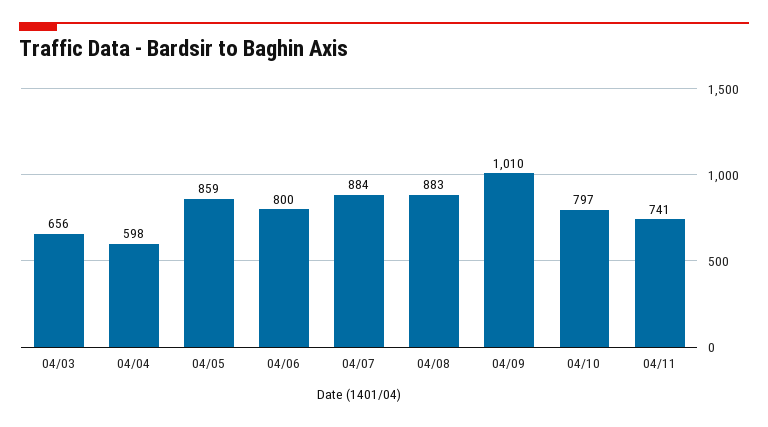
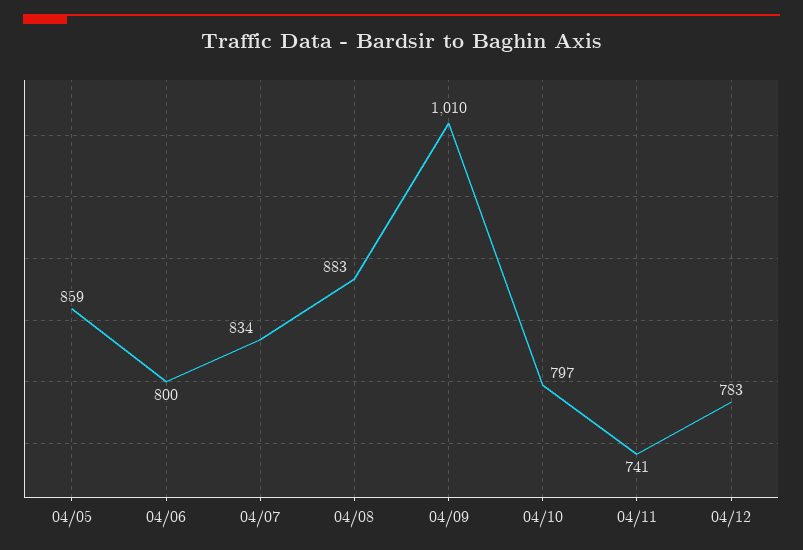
04/03: 656 -> none
04/04: 598 -> none
04/07: 884 -> 834
04/12: none -> 783

